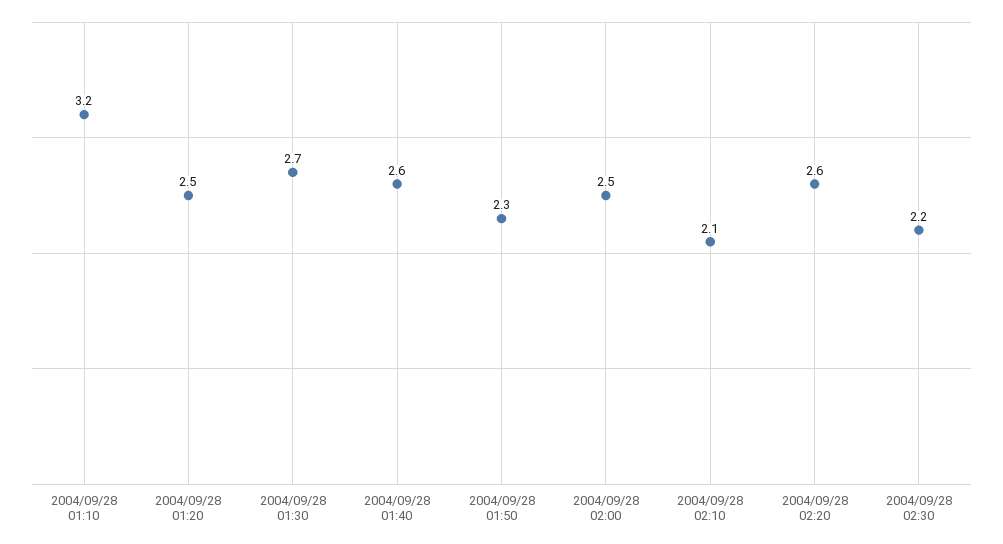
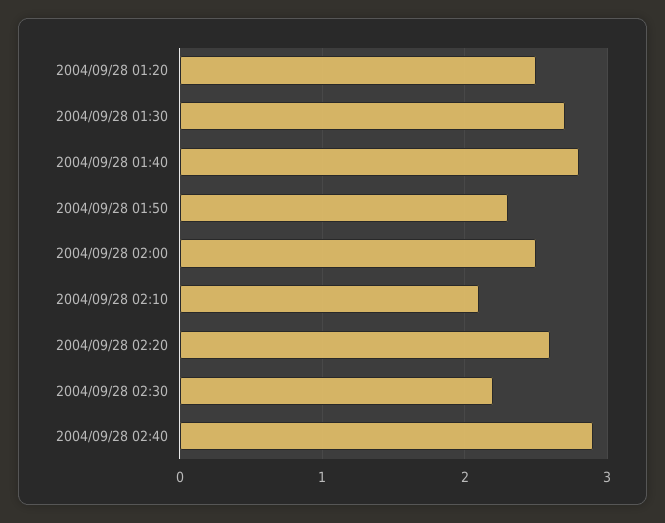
2004/09/28 01:10: 3.2 -> none
2004/09/28 01:40: 2.6 -> 2.8
2004/09/28 02:40: none -> 2.9

